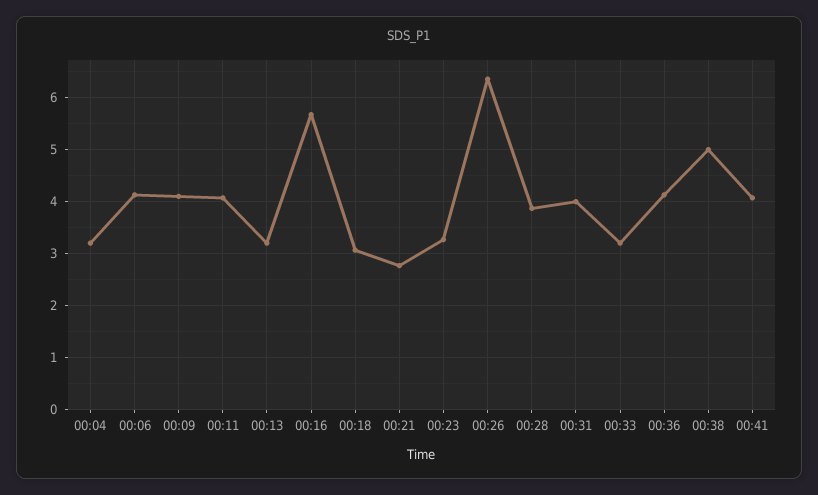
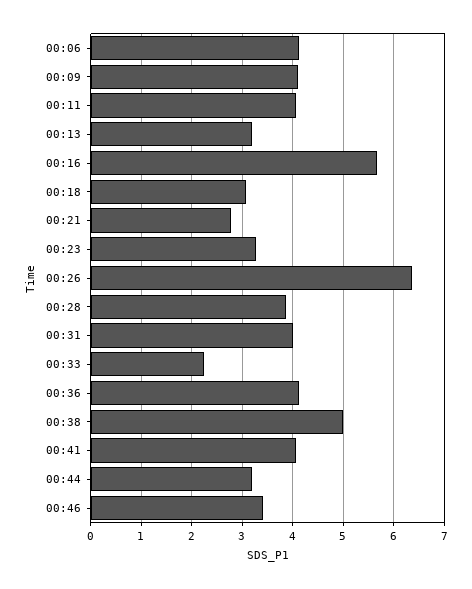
00:04: 3.2 -> none
00:33: 3.2 -> 2.2
00:44: none -> 3.2
00:46: none -> 3.4

